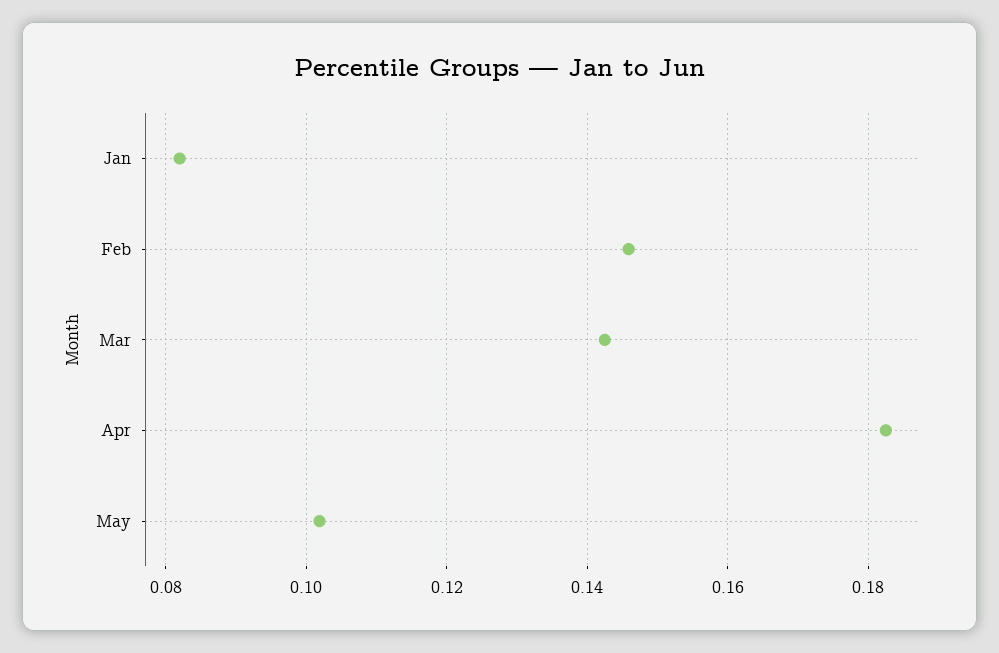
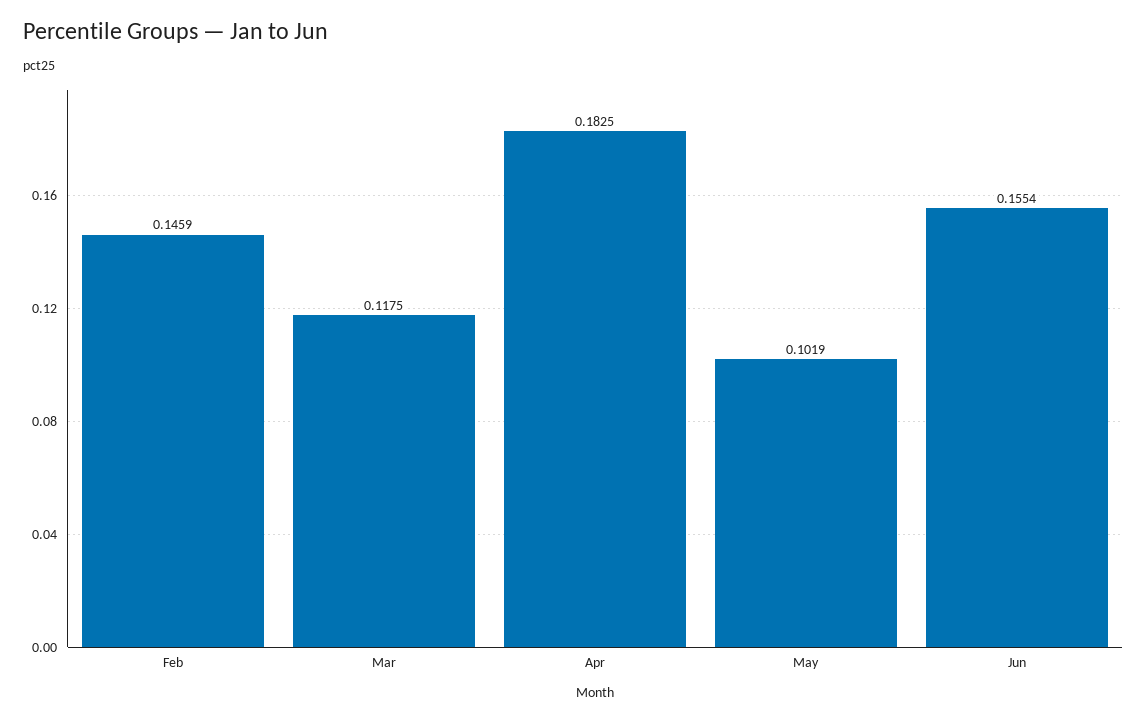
Jan: 0.082 -> none
Mar: 0.142 -> 0.1175
Jun: none -> 0.1554

